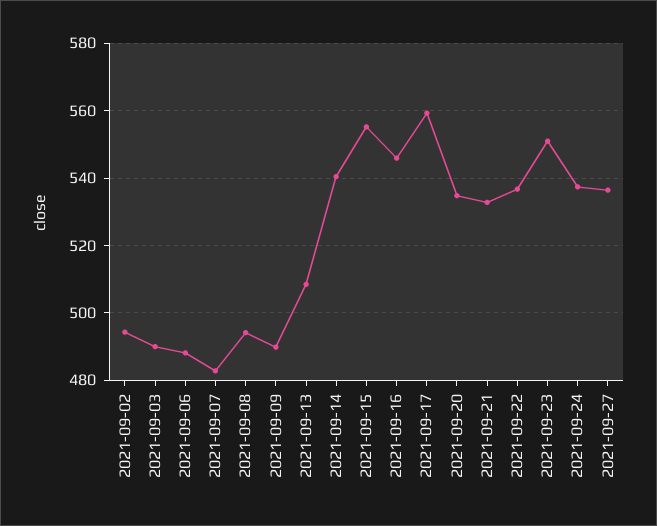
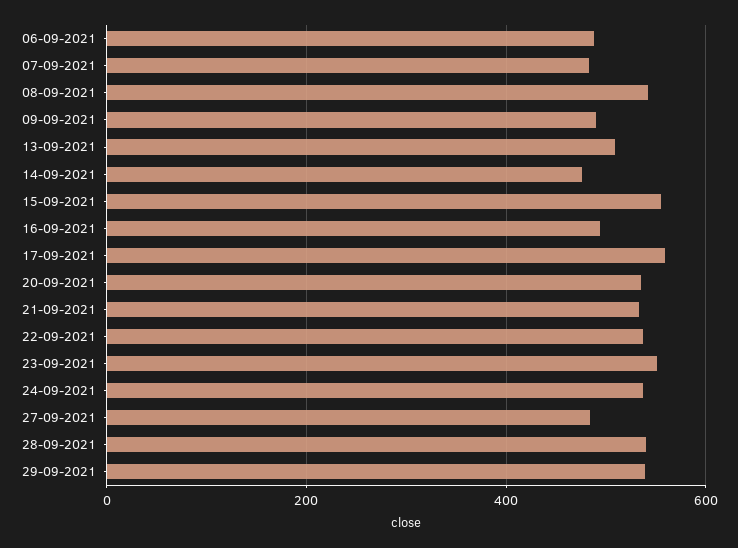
2021-09-02: 494 -> none
2021-09-03: 490 -> none
2021-09-08: 494 -> 540
2021-09-14: 540 -> 480
2021-09-16: 546 -> 500
2021-09-27: 536 -> 480
28-09-2021: none -> 540
29-09-2021: none -> 540

